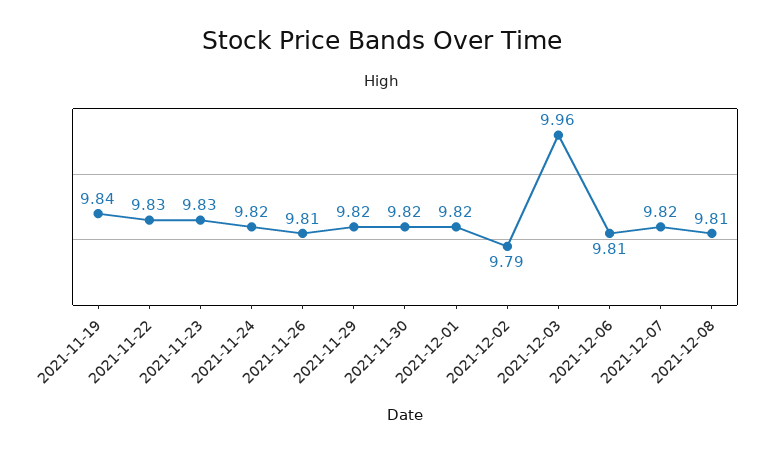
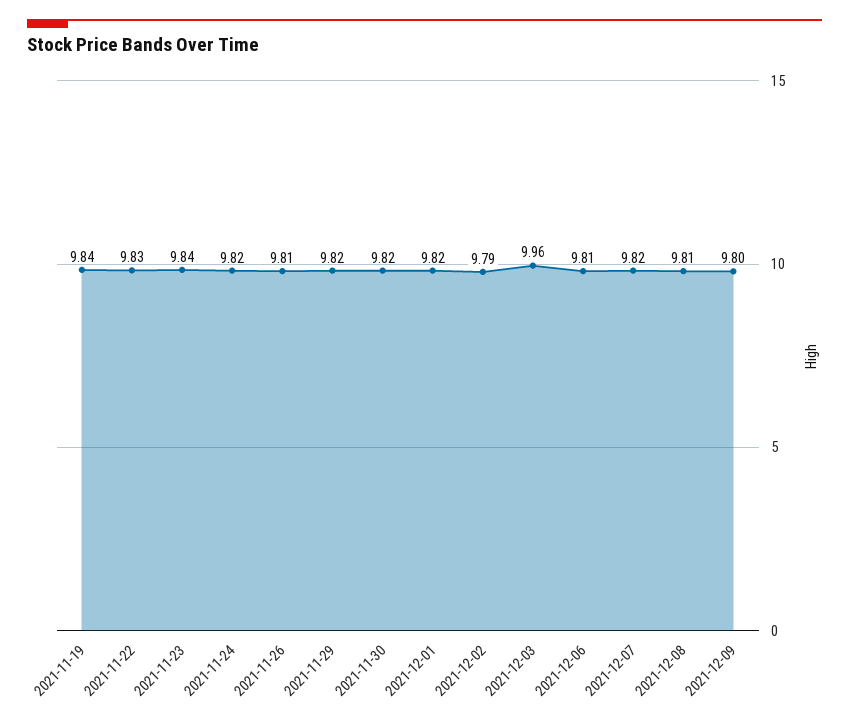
2021-11-23: 9.83 -> 9.84
2021-12-09: none -> 9.8

